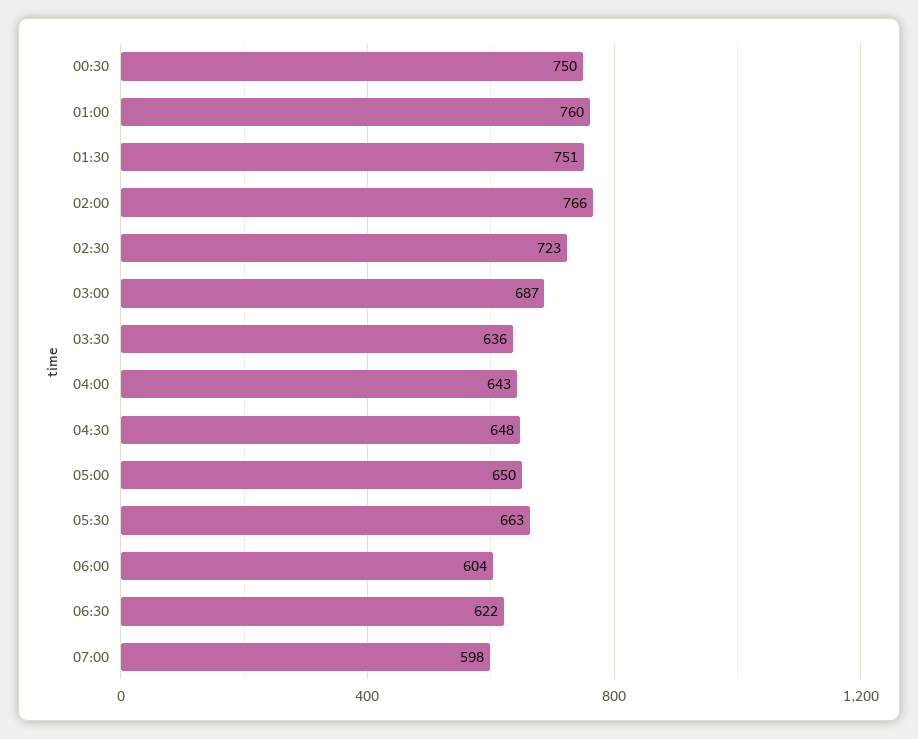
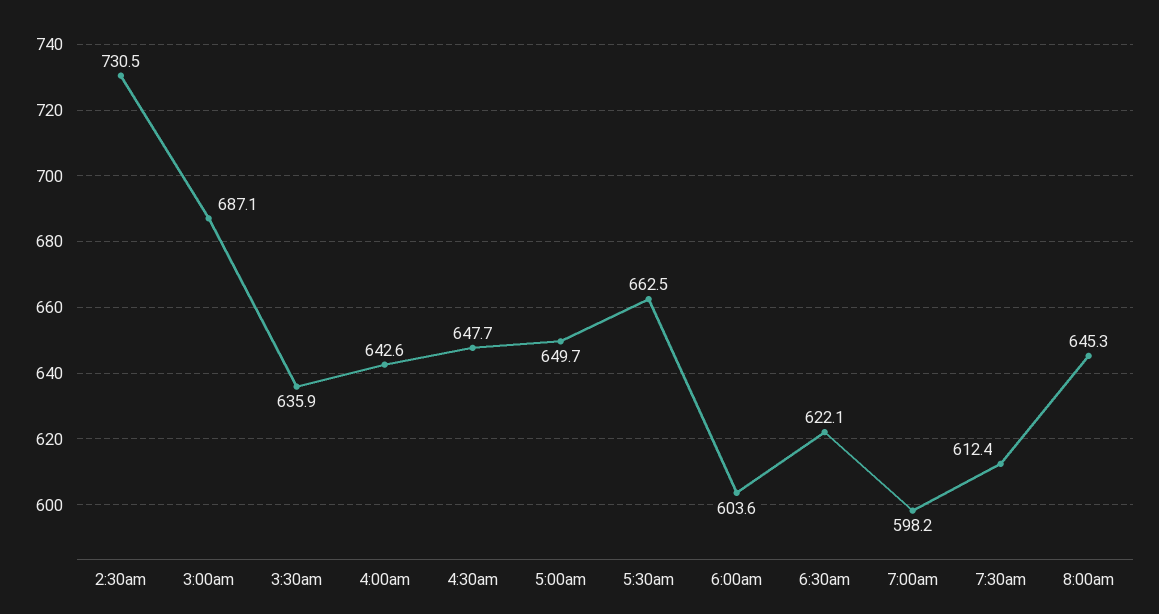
00:30: 750 -> none
01:00: 760 -> none
01:30: 751 -> none
02:00: 766 -> none
02:30: 723 -> 730.5
7:30am: none -> 612.4
8:00am: none -> 645.3

